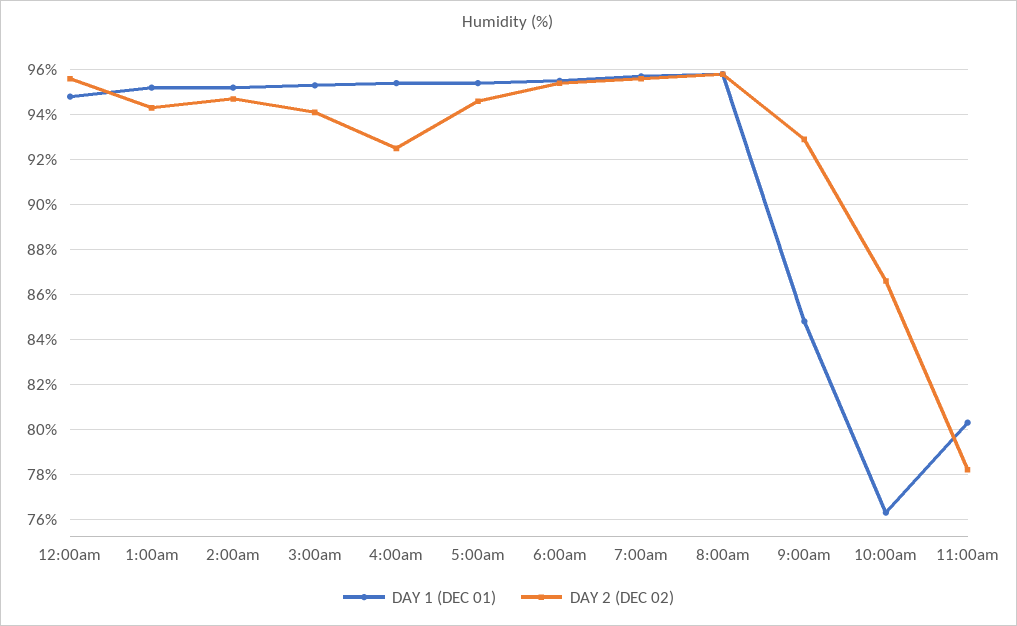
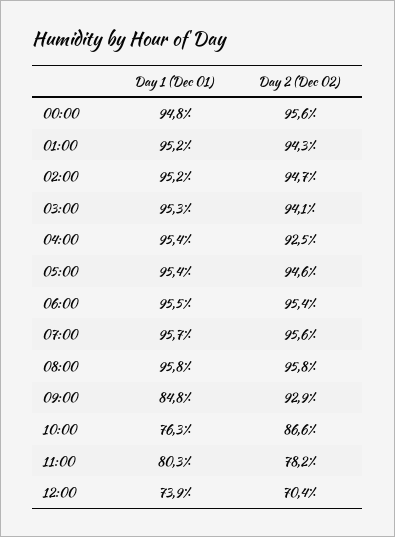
DAY 1 (DEC 01), 12:00: none -> 73.9
DAY 2 (DEC 02), 12:00: none -> 70.4

